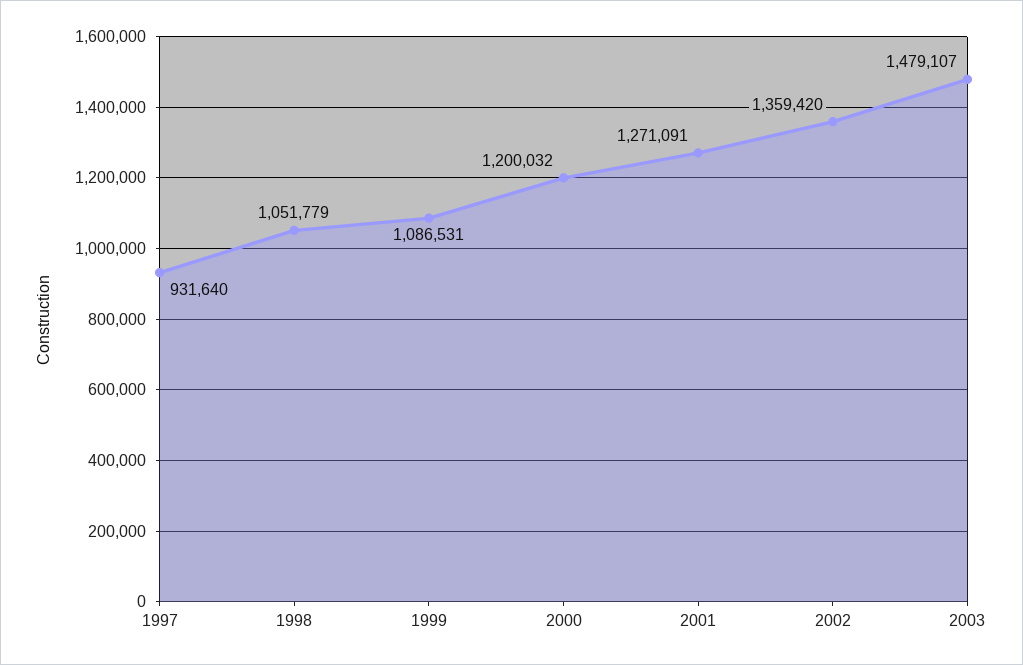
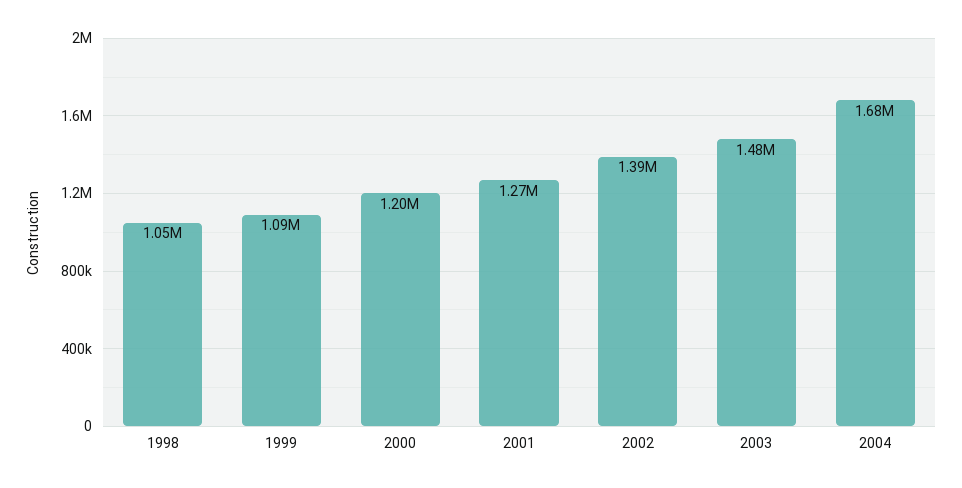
1997: 931640 -> none
2002: 1359420 -> 1390000
2004: none -> 1680000

